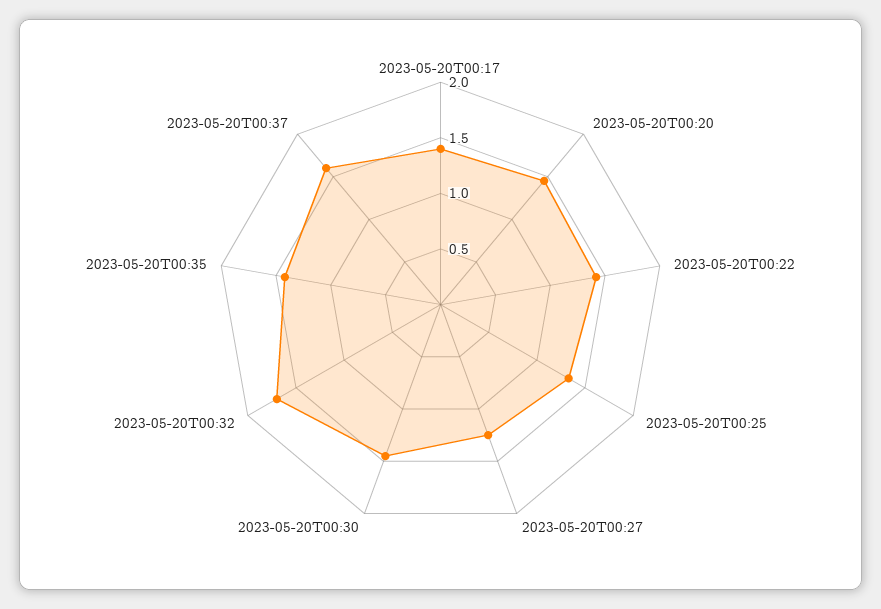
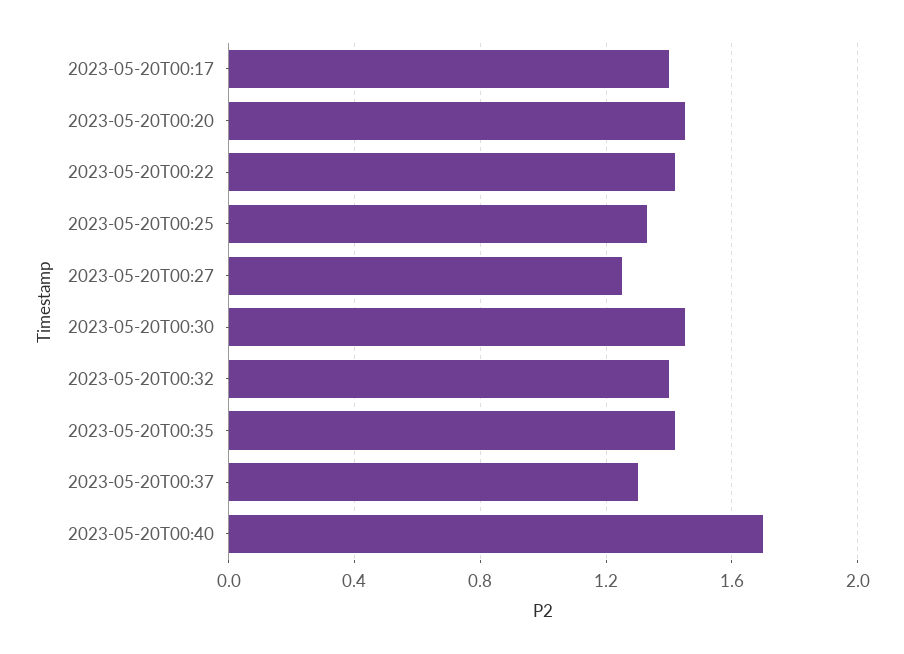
2023-05-20T00:32: 1.7 -> 1.4
2023-05-20T00:37: 1.6 -> 1.3
2023-05-20T00:40: none -> 1.7

